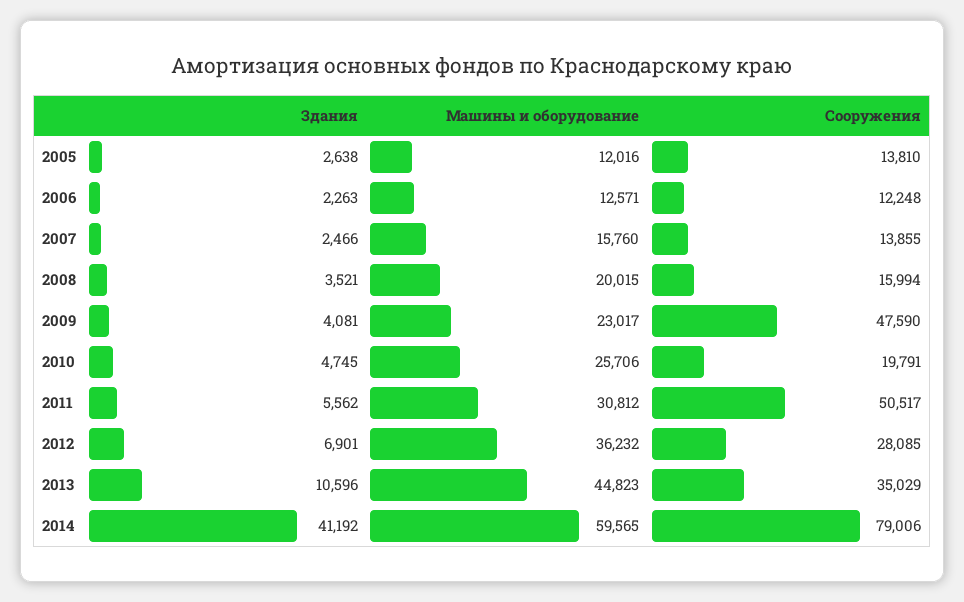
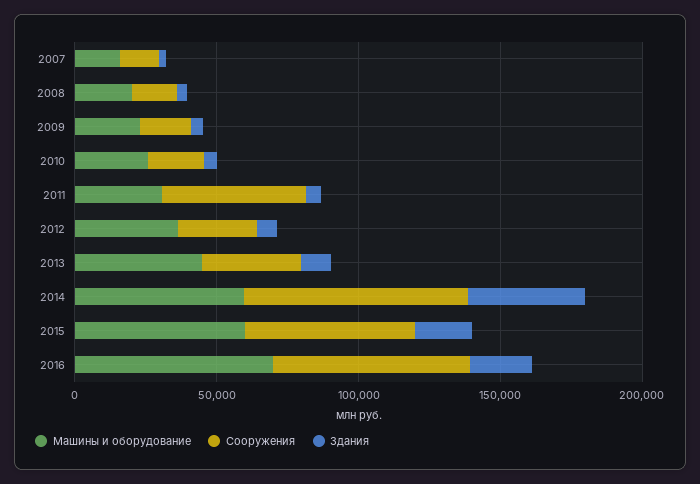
Здания, 2005: 2638 -> none
Машины и оборудование, 2005: 12016 -> none
Сооружения, 2005: 13810 -> none
Здания, 2006: 2263 -> none
Машины и оборудование, 2006: 12571 -> none
Сооружения, 2006: 12248 -> none
Сооружения, 2009: 47590 -> 20000
Машины и оборудование, 2015: none -> 60000
Сооружения, 2015: none -> 60000
Здания, 2015: none -> 20000
Машины и оборудование, 2016: none -> 70000
Сооружения, 2016: none -> 70000
Здания, 2016: none -> 20000

